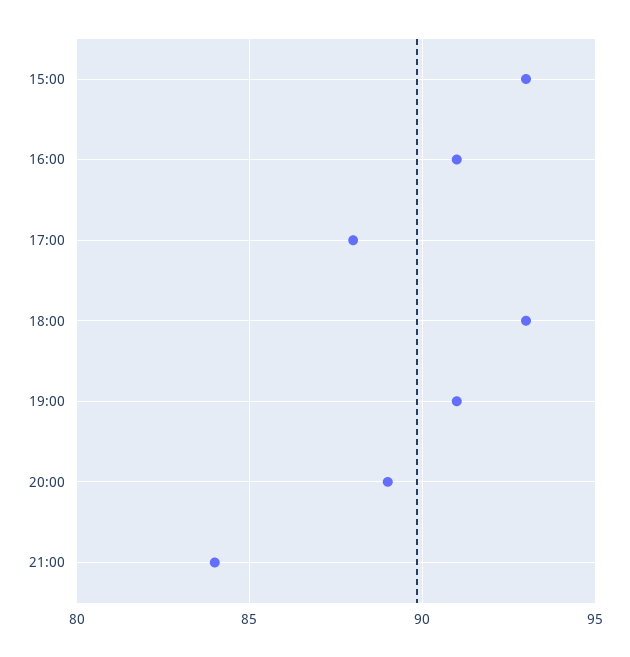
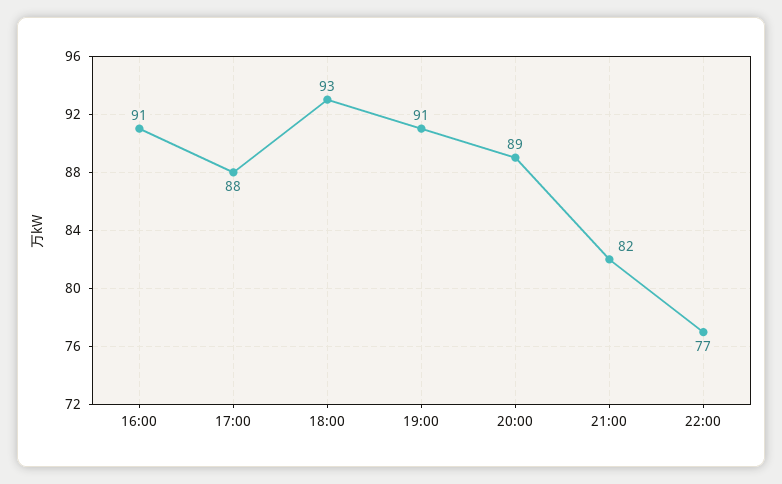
15:00: 93 -> none
21:00: 84 -> 82
22:00: none -> 77

